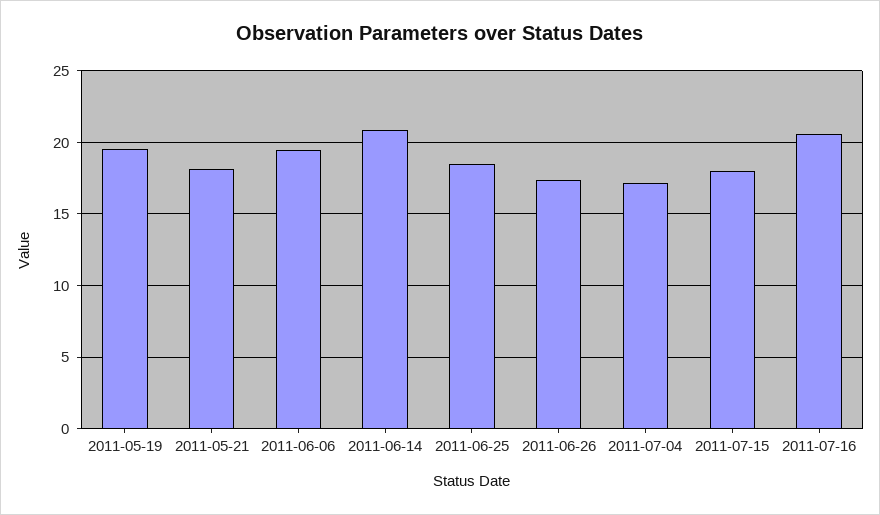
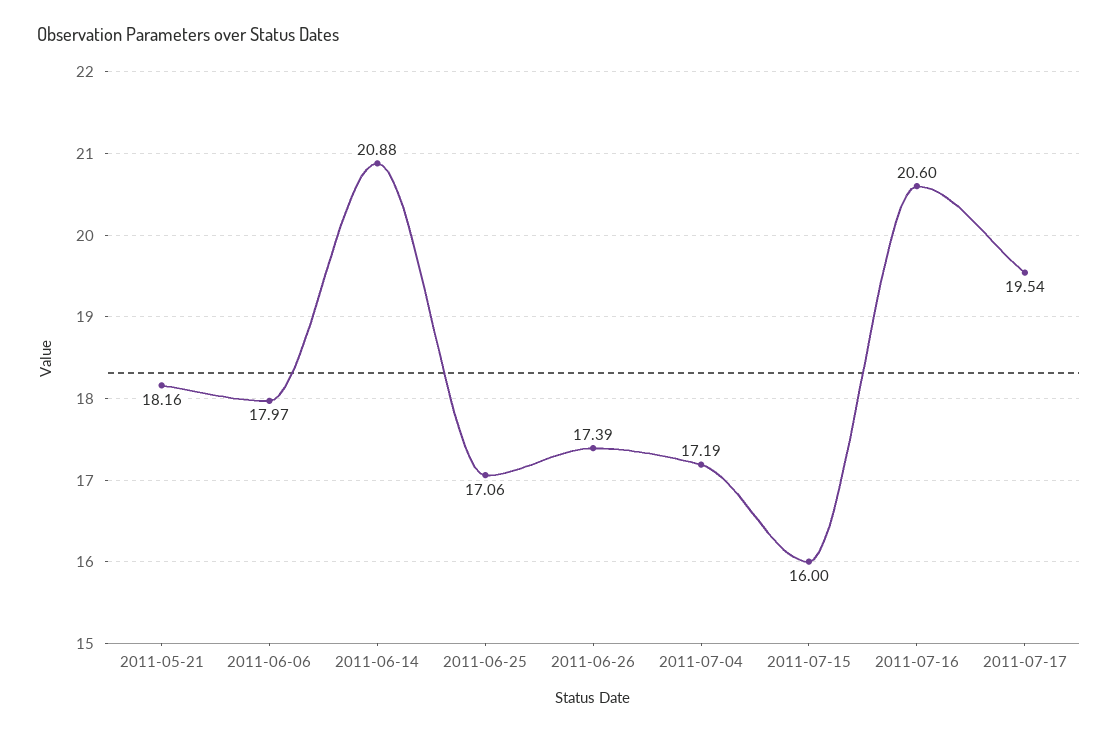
2011-05-19: 19.5 -> none
2011-06-06: 19.5 -> 17.97
2011-06-25: 18.5 -> 17.06
2011-07-15: 18 -> 16
2011-07-17: none -> 19.54

